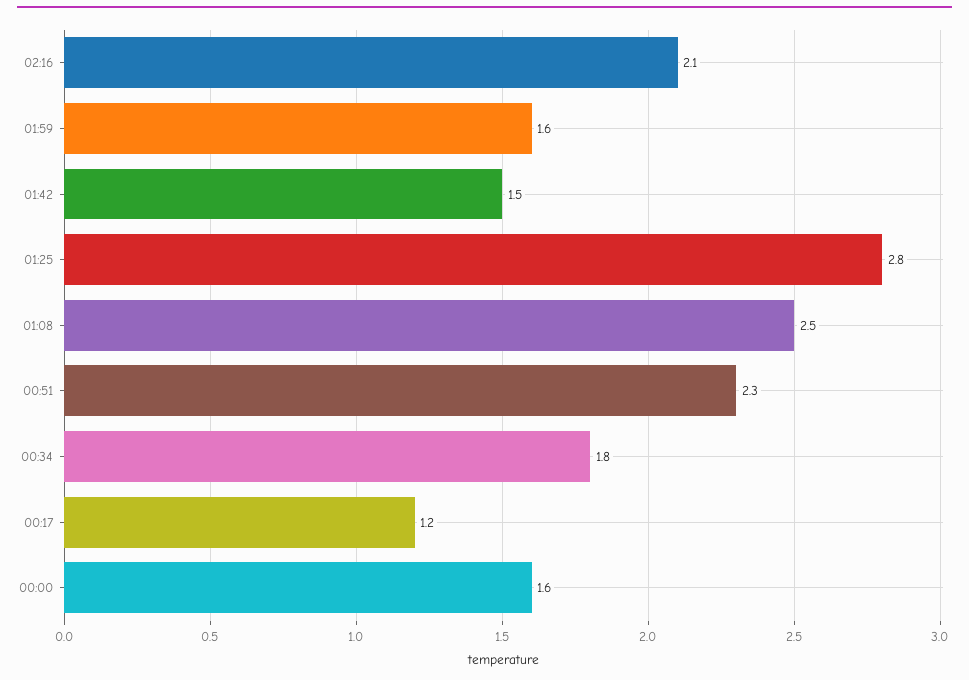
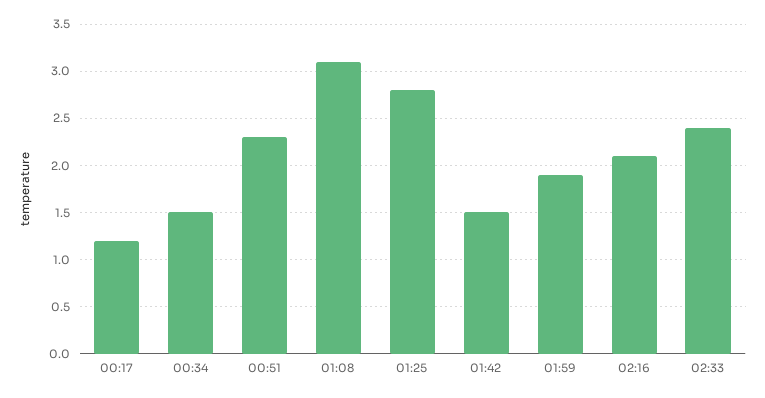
01:59: 1.6 -> 1.9
01:08: 2.5 -> 3.1
00:34: 1.8 -> 1.5
00:00: 1.6 -> none
02:33: none -> 2.4

